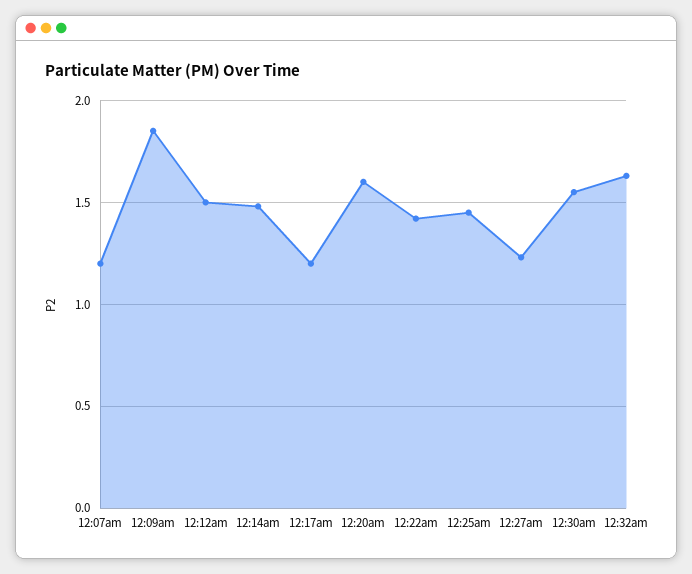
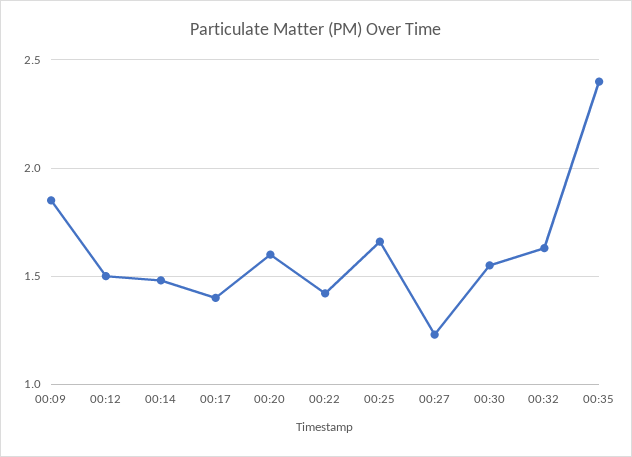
12:07am: 1.2 -> none
12:17am: 1.2 -> 1.4
12:25am: 1.45 -> 1.65
00:35: none -> 2.4

